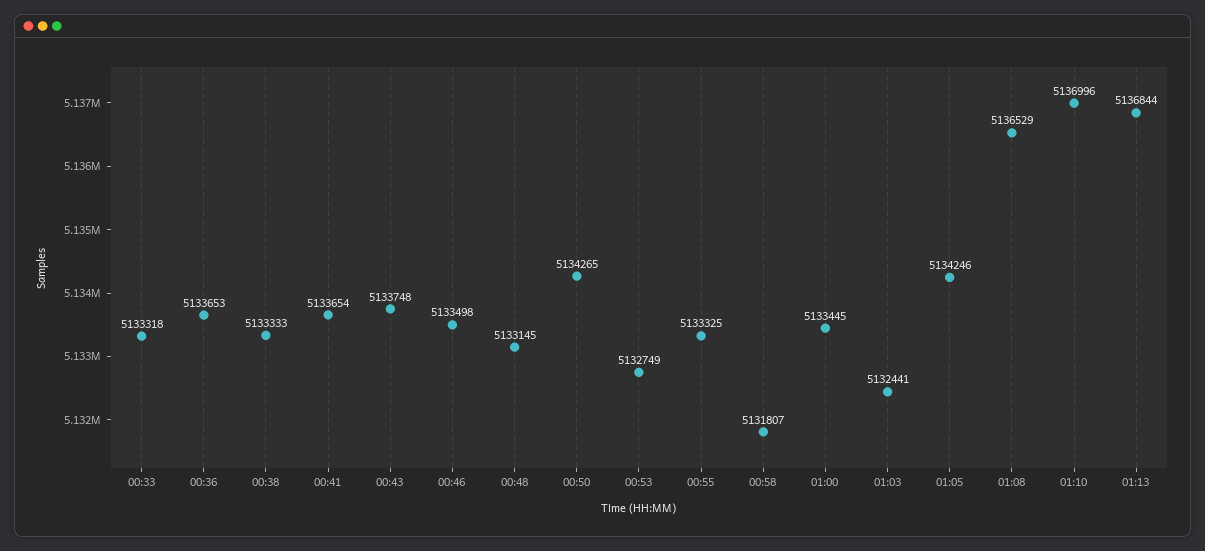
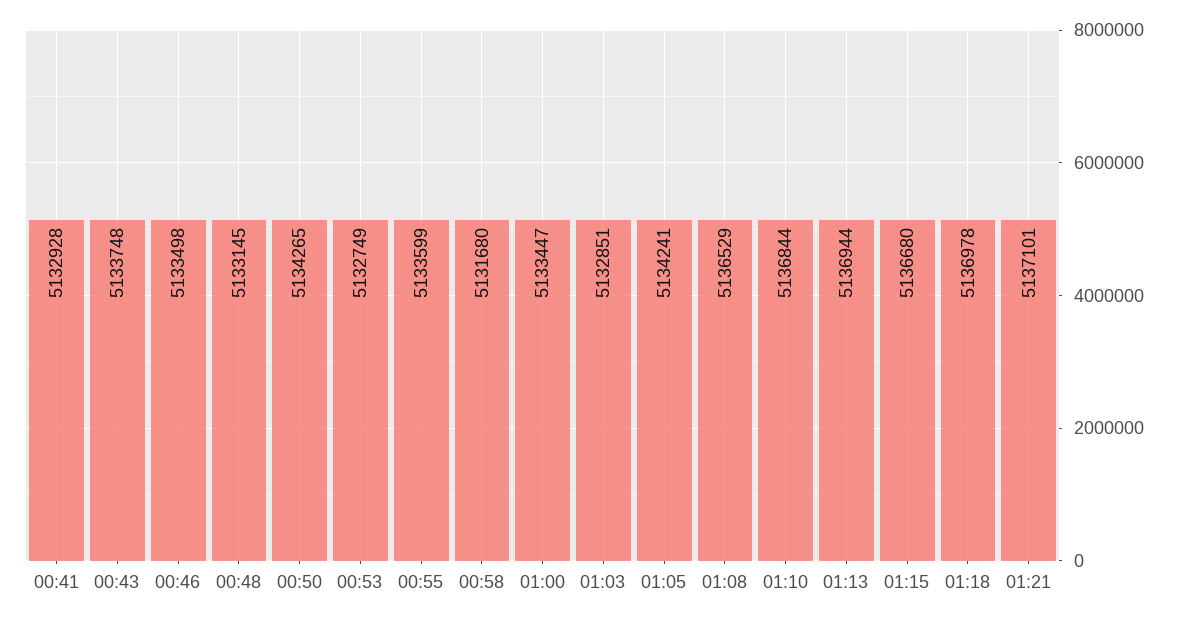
00:33: 5133318 -> none
00:36: 5133653 -> none
00:38: 5133333 -> none
00:41: 5133654 -> 5132928
00:55: 5133325 -> 5133599
00:58: 5131807 -> 5131680
01:00: 5133445 -> 5133447
01:03: 5132441 -> 5132851
01:05: 5134246 -> 5134241
01:10: 5136996 -> 5136844
01:13: 5136844 -> 5136944
01:15: none -> 5136680
01:18: none -> 5136978
01:21: none -> 5137101

